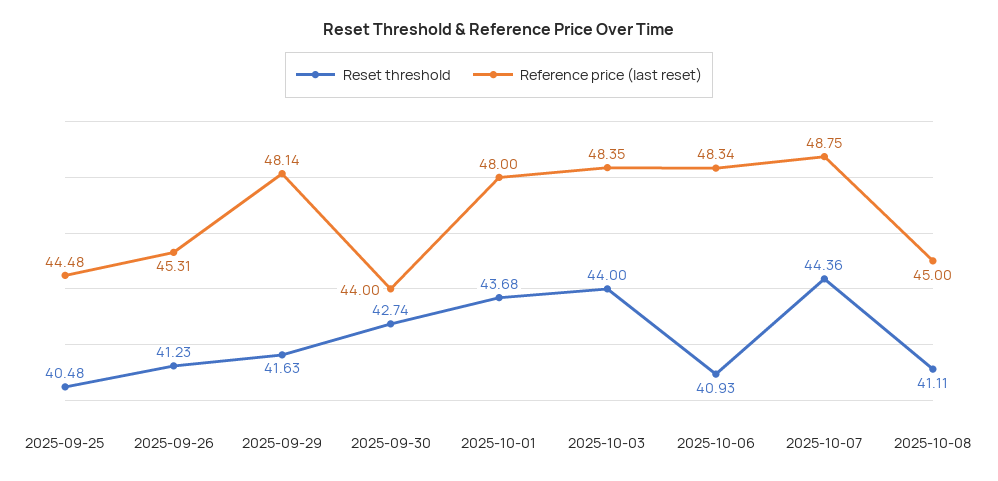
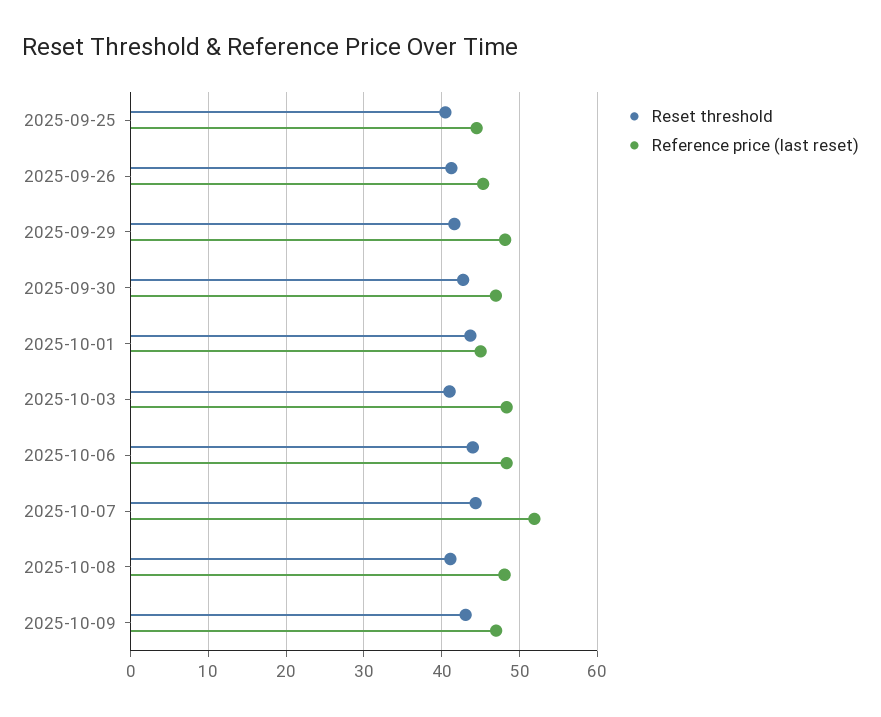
Reference price (last reset), 2025-09-30: 44 -> 47
Reference price (last reset), 2025-10-01: 48 -> 45
Reset threshold, 2025-10-03: 44 -> 41
Reset threshold, 2025-10-06: 40.93 -> 44
Reference price (last reset), 2025-10-07: 48.75 -> 52
Reference price (last reset), 2025-10-08: 45 -> 48
Reset threshold, 2025-10-09: none -> 43
Reference price (last reset), 2025-10-09: none -> 47

